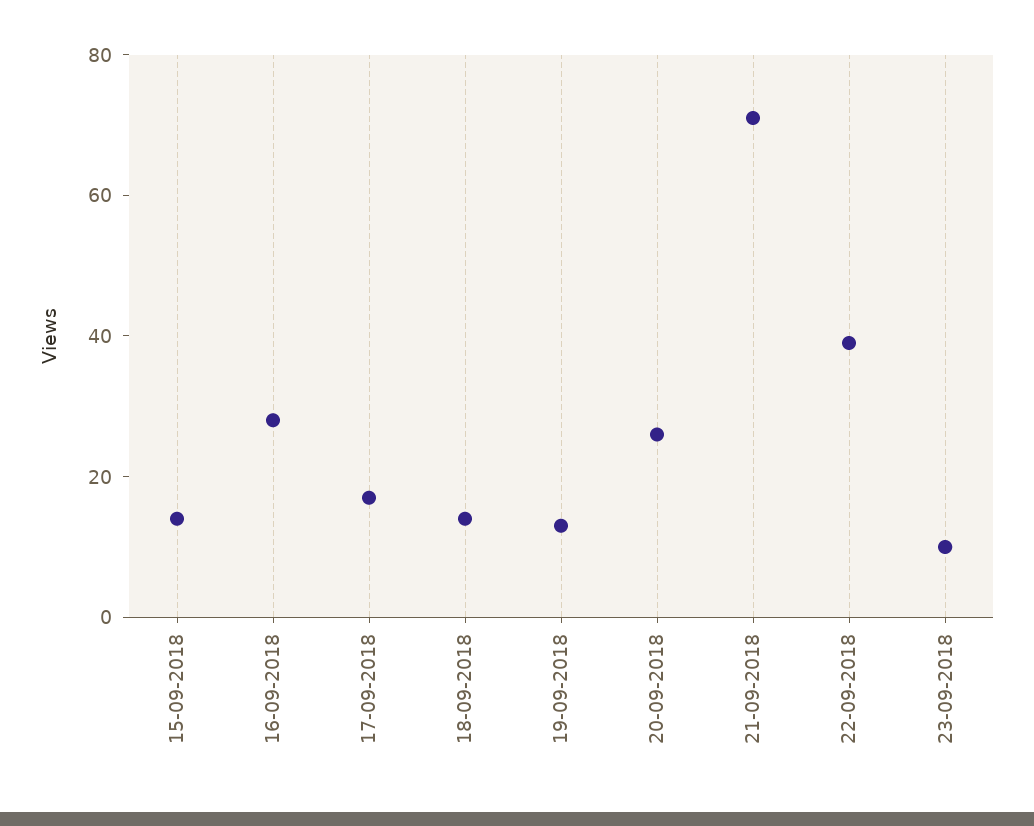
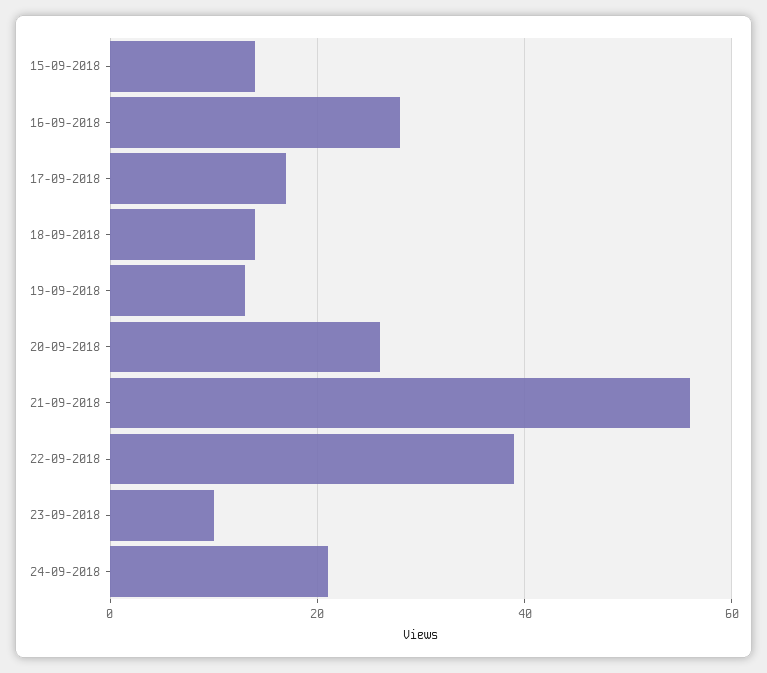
21-09-2018: 70 -> 55
24-09-2018: none -> 20

